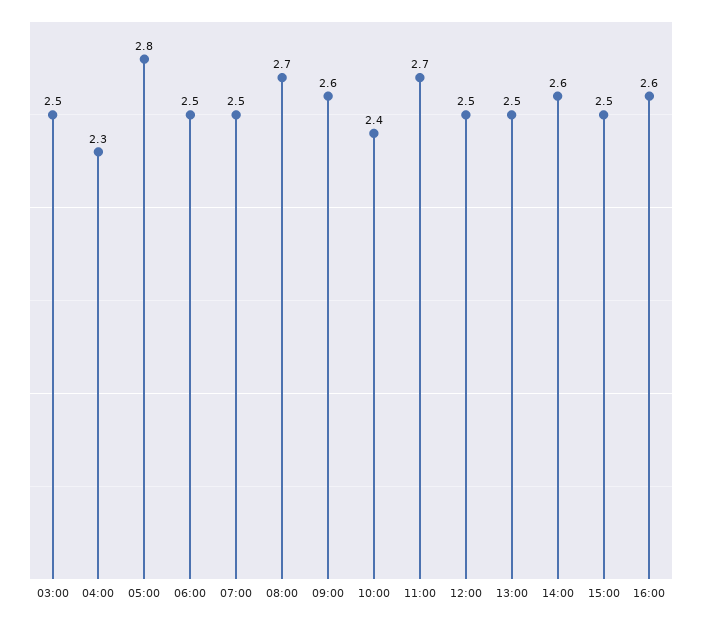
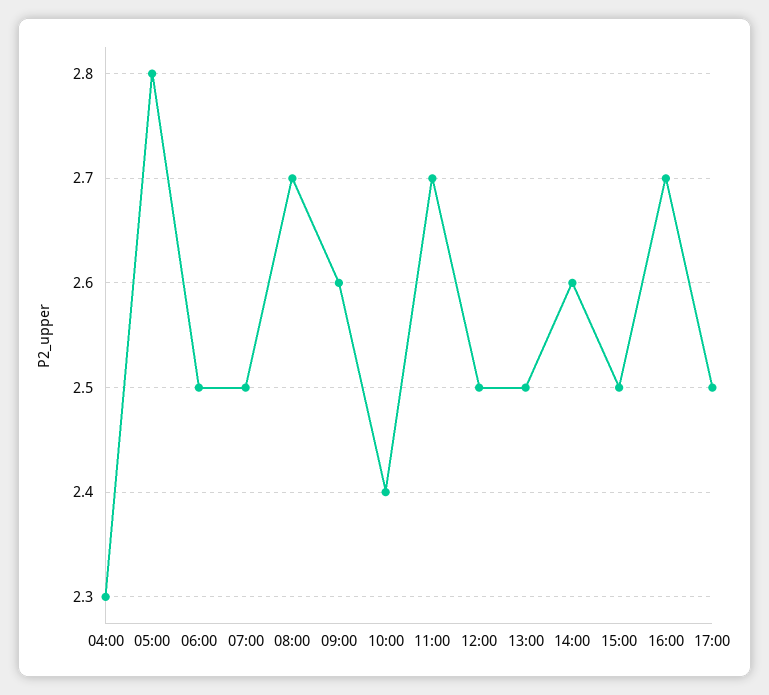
03:00: 2.5 -> none
16:00: 2.6 -> 2.7
17:00: none -> 2.5

